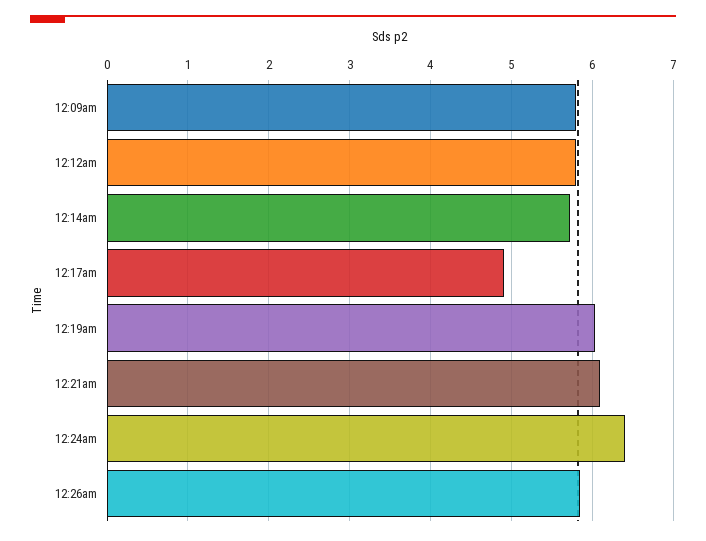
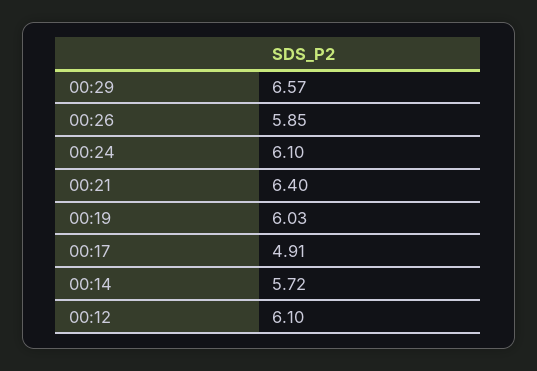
12:09am: 5.8 -> none
12:12am: 5.8 -> 6.1
12:21am: 6.1 -> 6.4
12:24am: 6.4 -> 6.1
00:29: none -> 6.57

